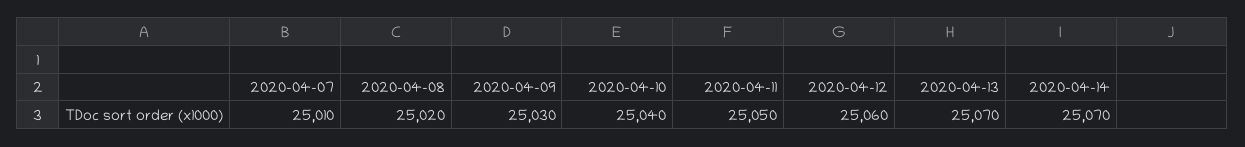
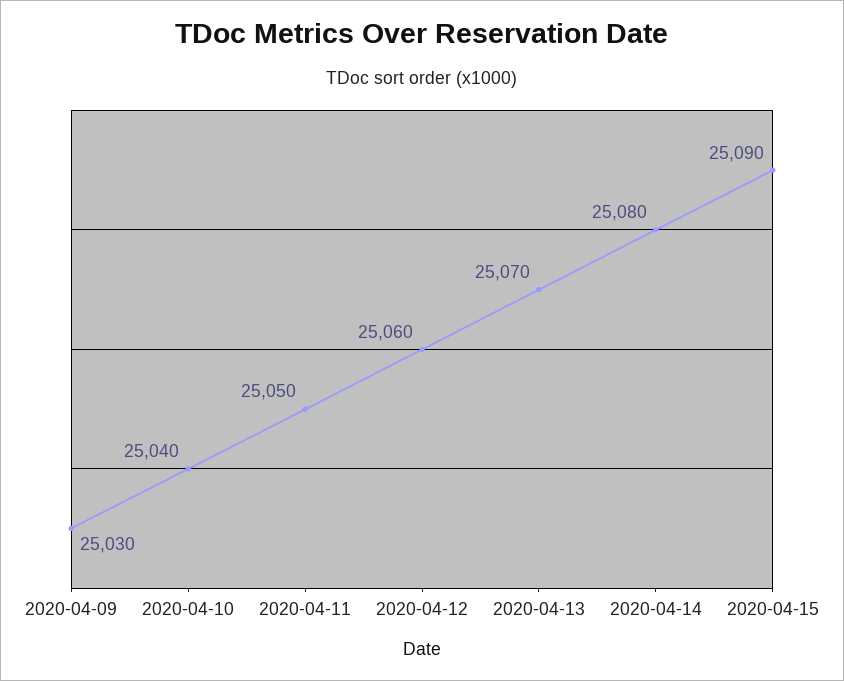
2020-04-07: 25010 -> none
2020-04-08: 25020 -> none
2020-04-14: 25070 -> 25080
2020-04-15: none -> 25090

